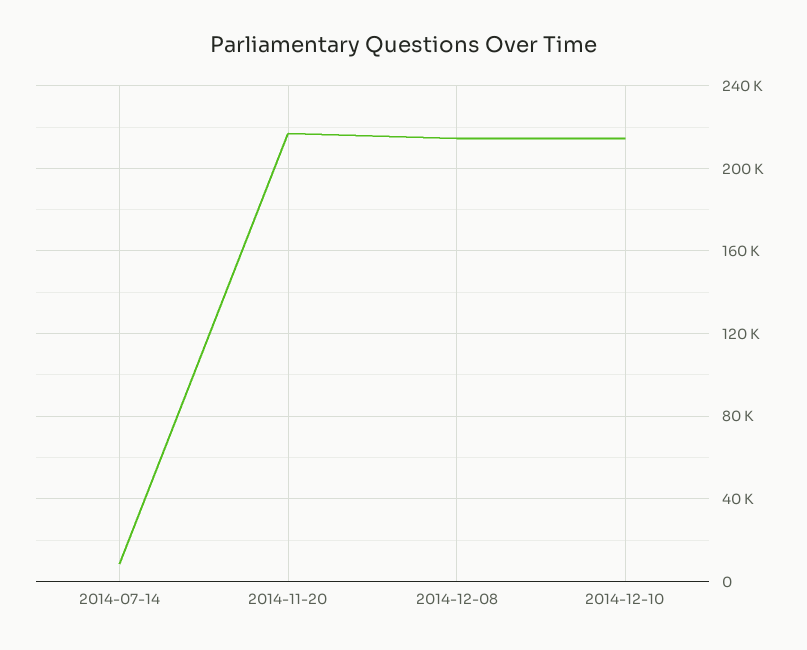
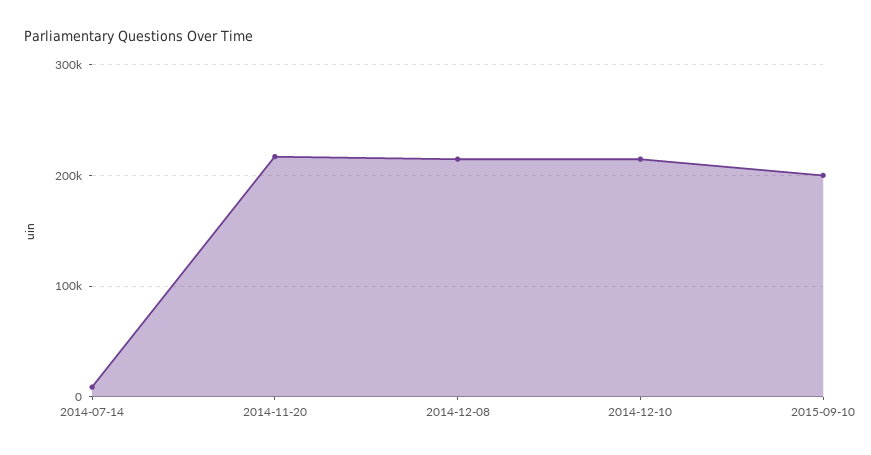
2015-09-10: none -> 200000

